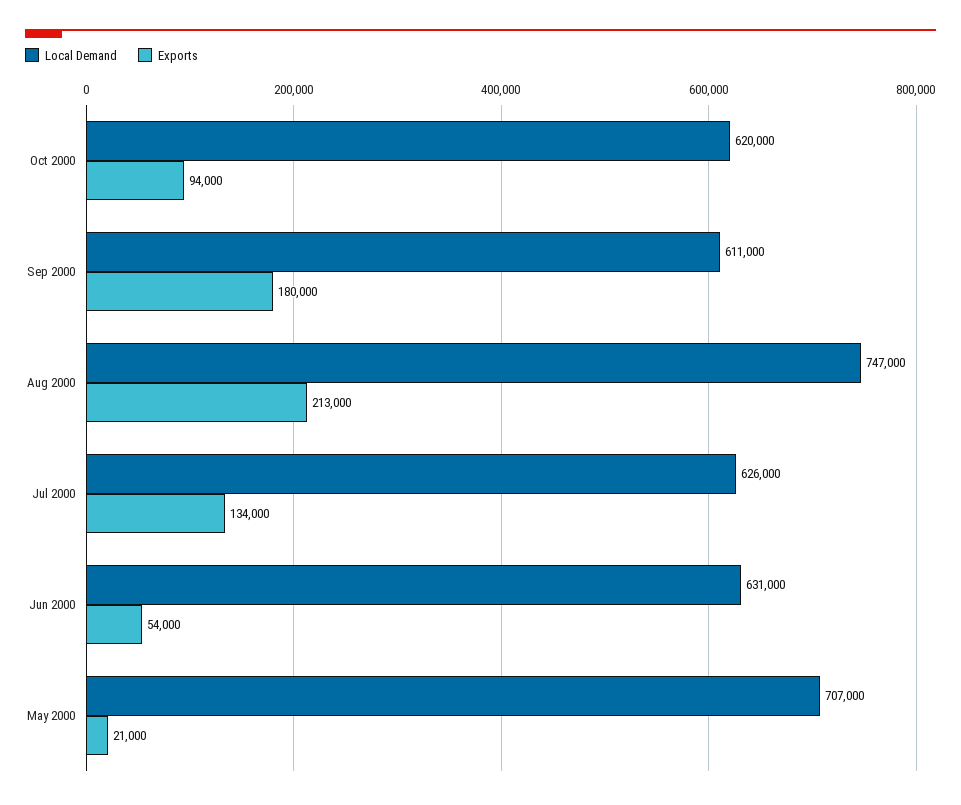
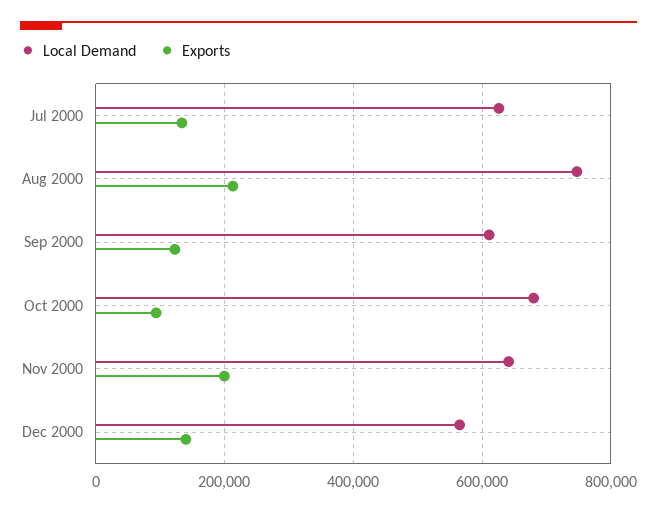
Local Demand, Oct 2000: 620000 -> 680000
Exports, Sep 2000: 180000 -> 120000
Local Demand, Jun 2000: 631000 -> none
Exports, Jun 2000: 54000 -> none
Local Demand, May 2000: 707000 -> none
Exports, May 2000: 21000 -> none
Local Demand, Nov 2000: none -> 640000
Exports, Nov 2000: none -> 200000
Local Demand, Dec 2000: none -> 560000
Exports, Dec 2000: none -> 140000

